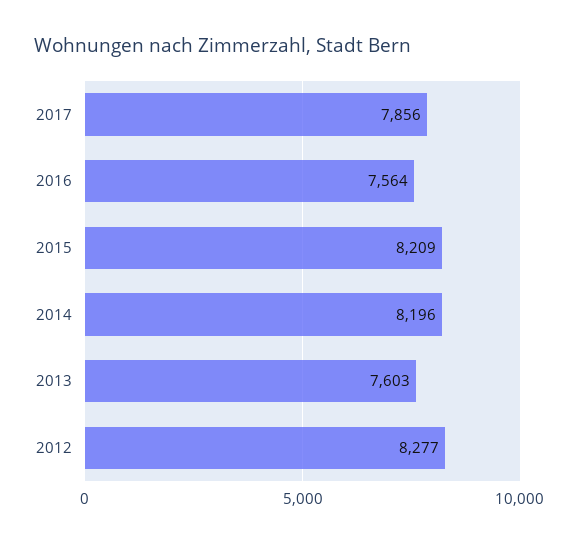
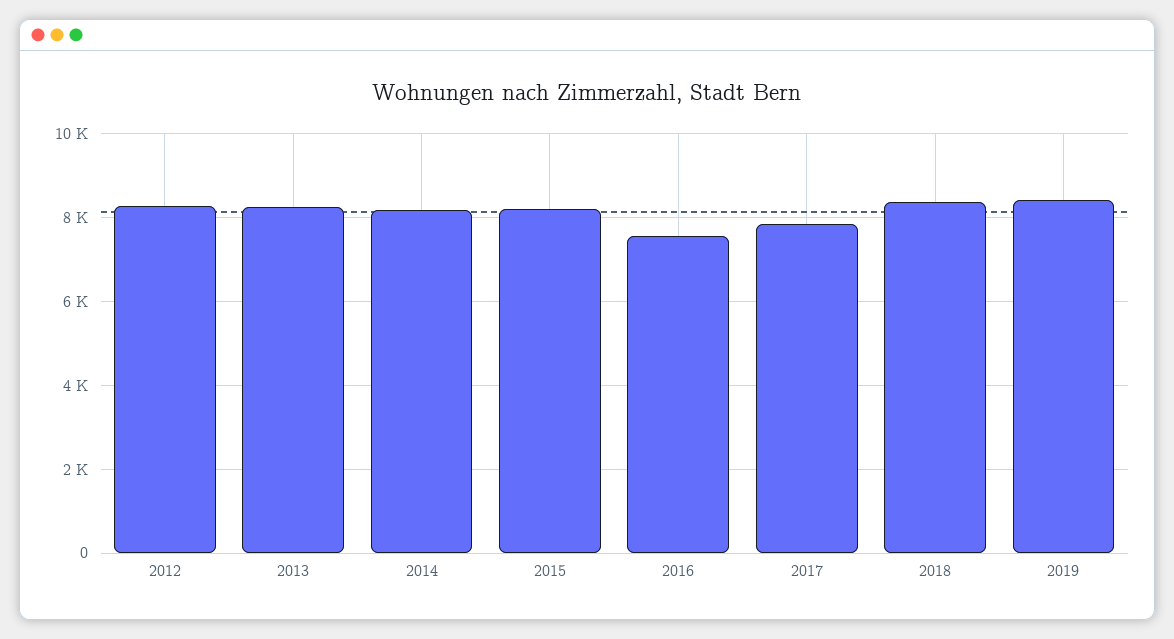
2013: 7603 -> 8200
2018: none -> 8400
2019: none -> 8400

